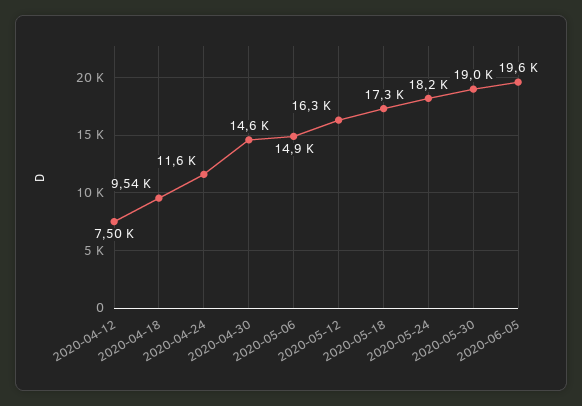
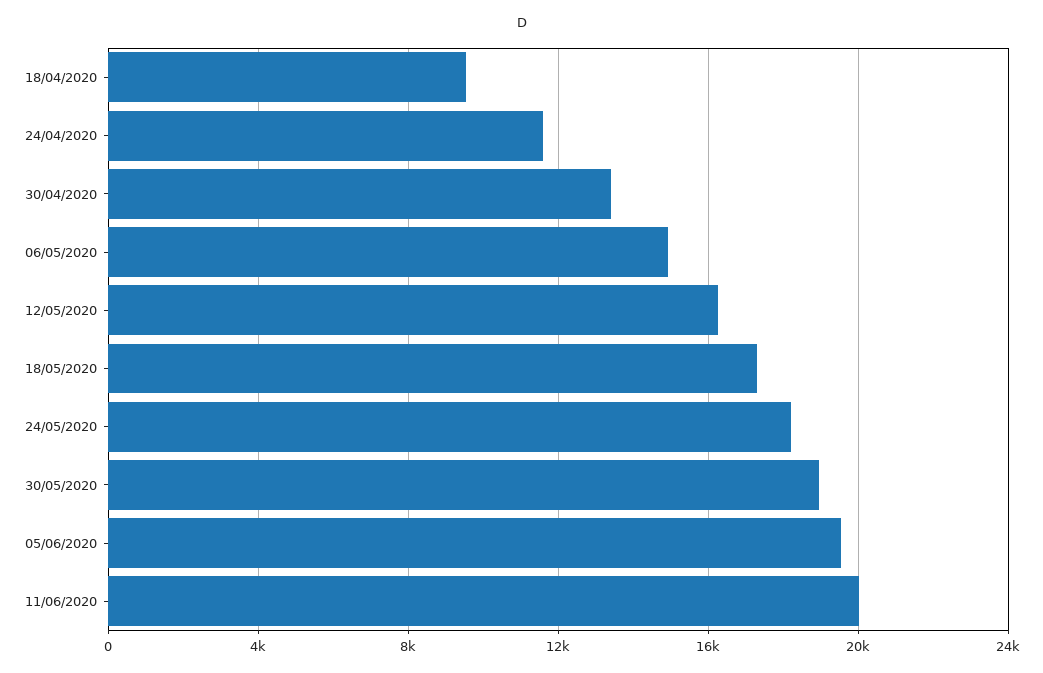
2020-04-12: 7500 -> none
2020-04-30: 14600 -> 13500
11/06/2020: none -> 20000

